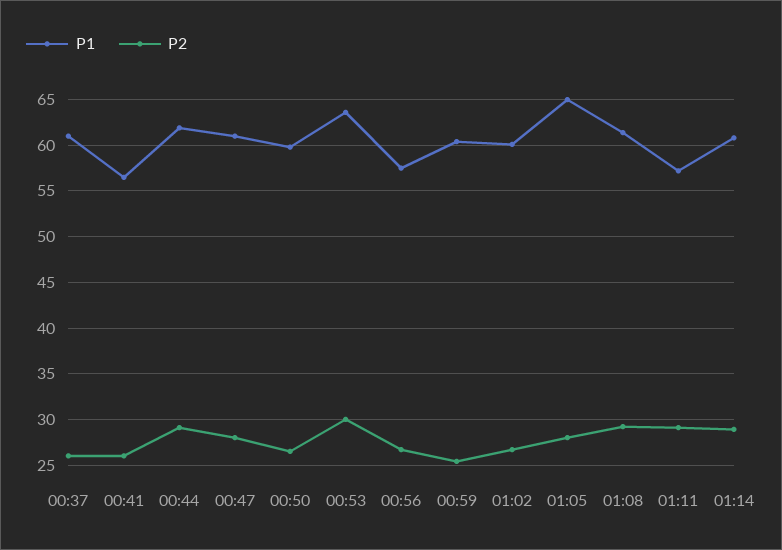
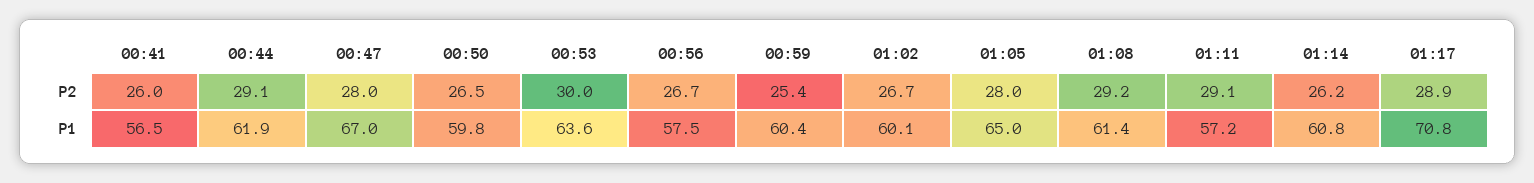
P1, 00:37: 61 -> none
P2, 00:37: 26 -> none
P1, 00:47: 61 -> 67
P2, 01:14: 29 -> 26.2
P2, 01:17: none -> 28.9
P1, 01:17: none -> 70.8

